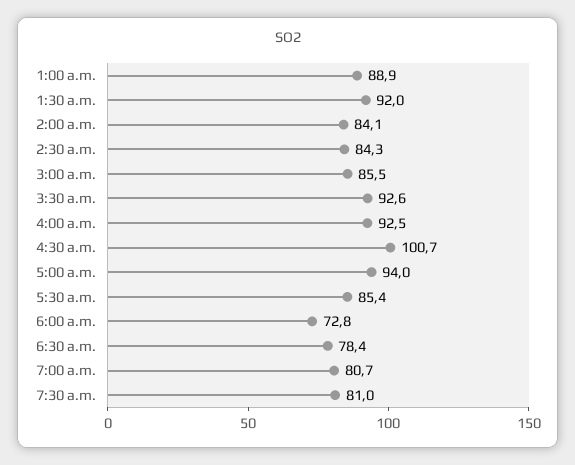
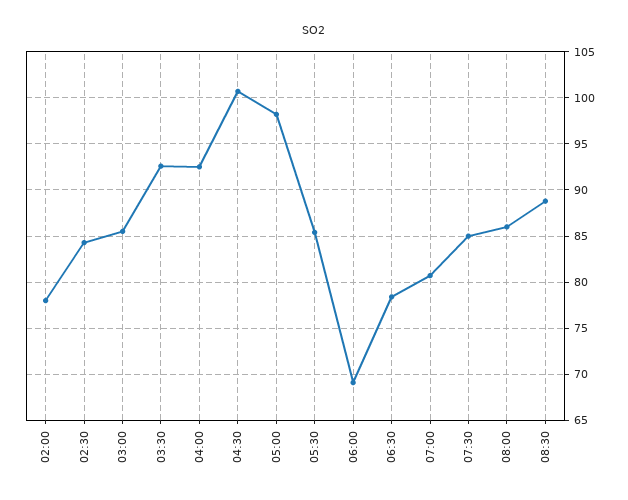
1:00 a.m.: 88.9 -> none
1:30 a.m.: 92 -> none
2:00 a.m.: 84.1 -> 78
5:00 a.m.: 94 -> 98
6:00 a.m.: 72.8 -> 69
7:30 a.m.: 81 -> 85
08:00: none -> 86
08:30: none -> 89

